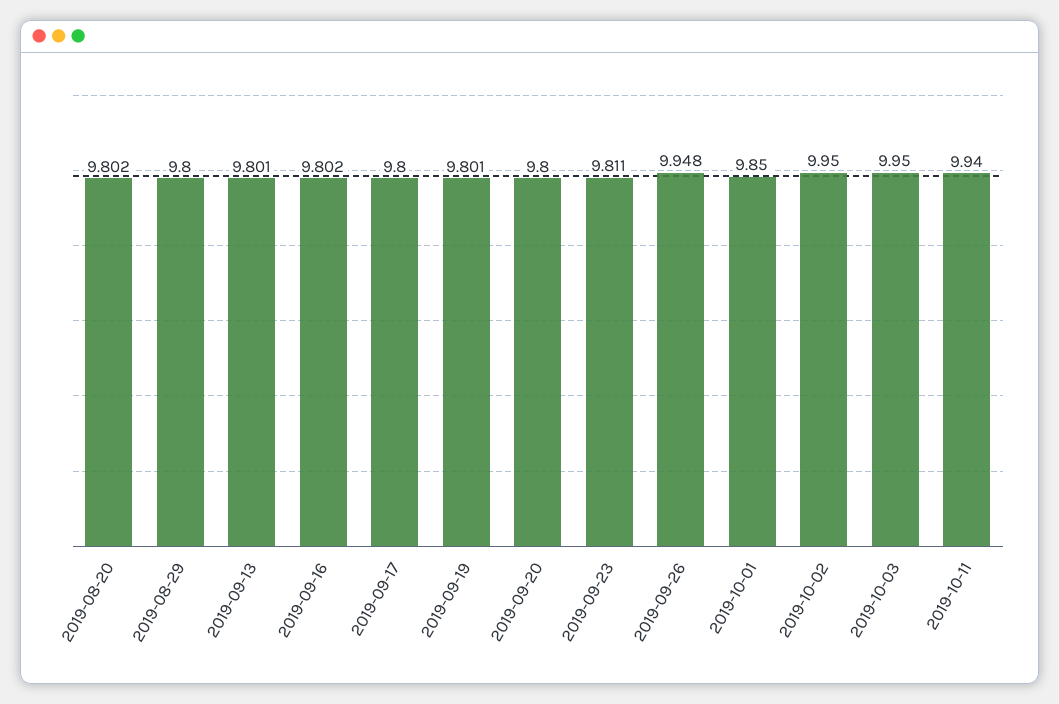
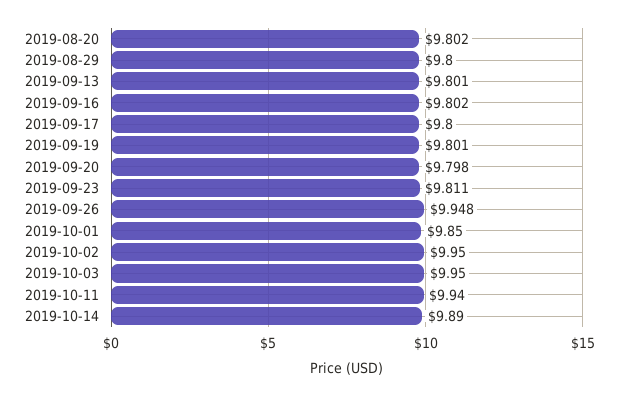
2019-09-20: 9.8 -> 9.798
2019-10-14: none -> 9.89

